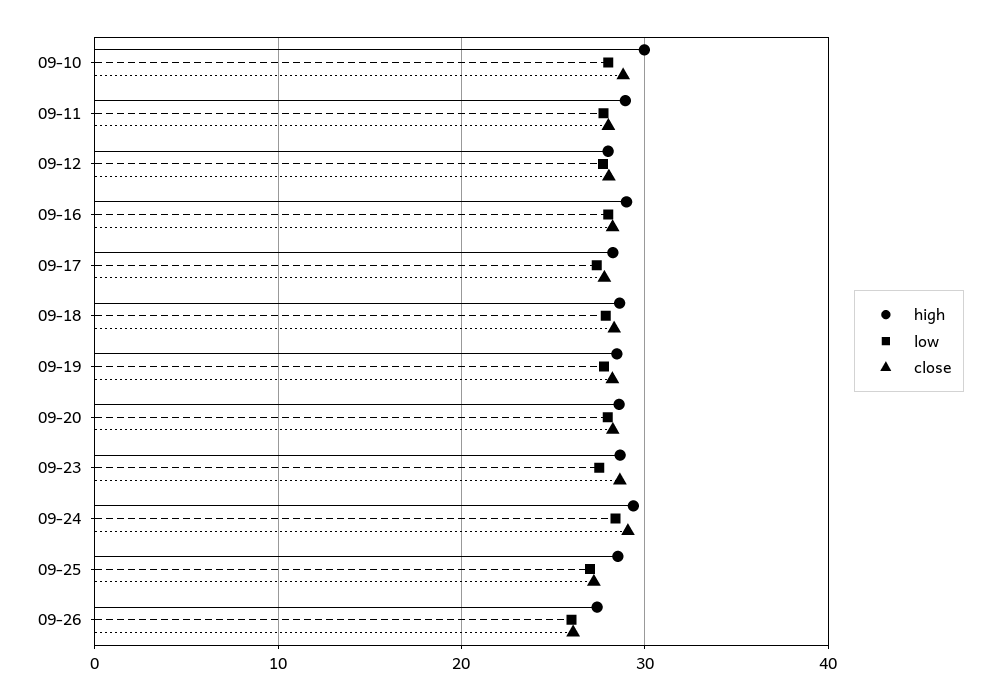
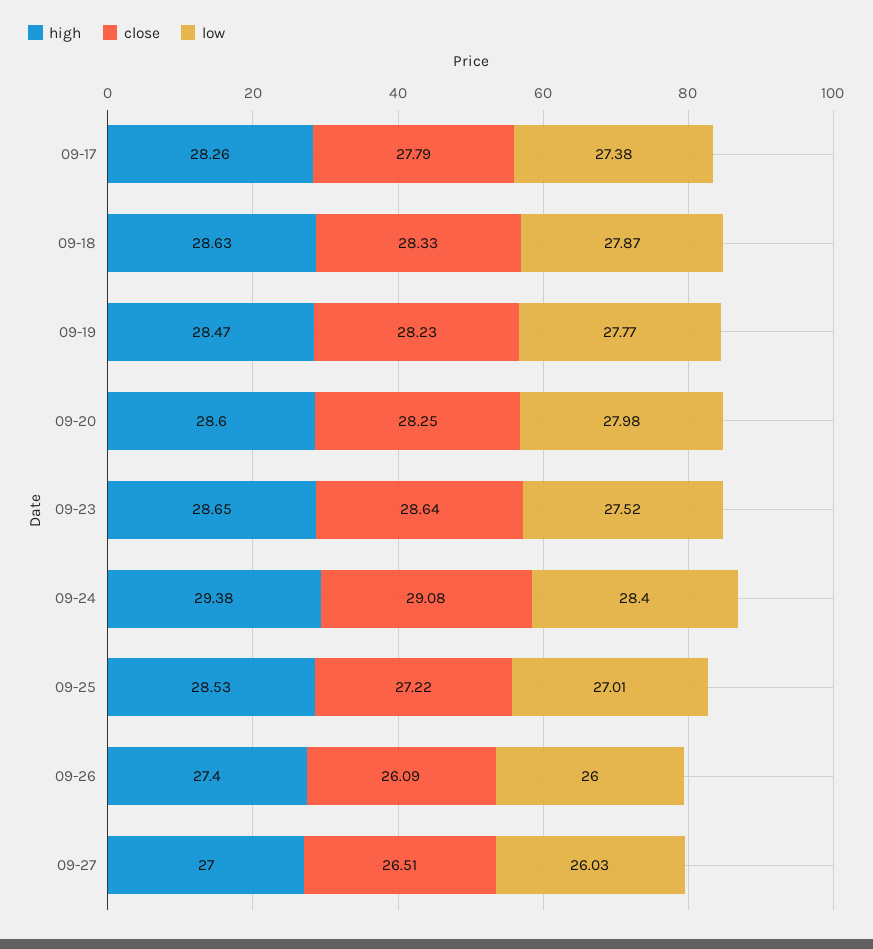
high, 09-10: 30 -> none
low, 09-10: 28 -> none
close, 09-10: 29 -> none
high, 09-11: 29 -> none
low, 09-11: 28 -> none
close, 09-11: 28 -> none
high, 09-12: 28 -> none
low, 09-12: 28 -> none
close, 09-12: 28 -> none
high, 09-16: 29 -> none
low, 09-16: 28 -> none
close, 09-16: 28 -> none
high, 09-27: none -> 27
close, 09-27: none -> 26.51
low, 09-27: none -> 26.03

